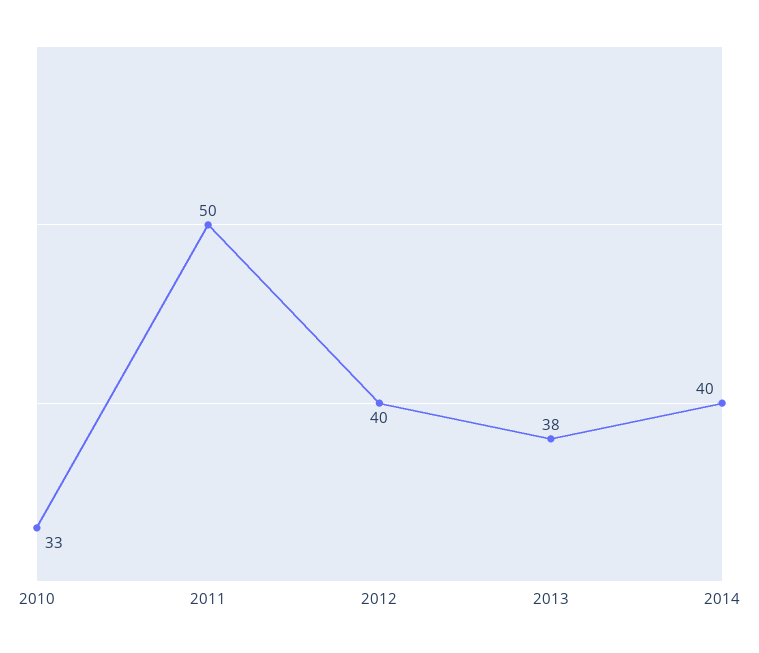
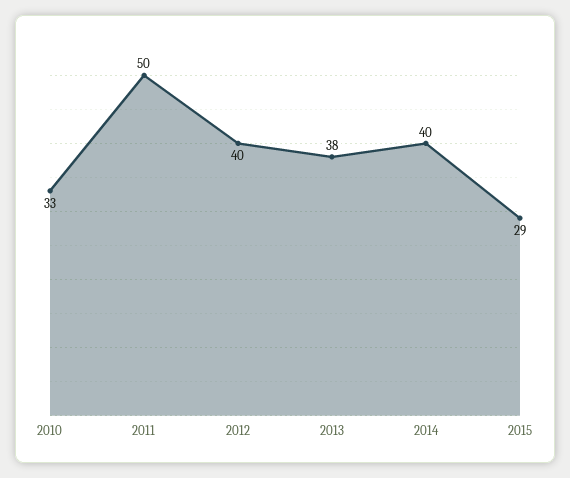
2015: none -> 29

